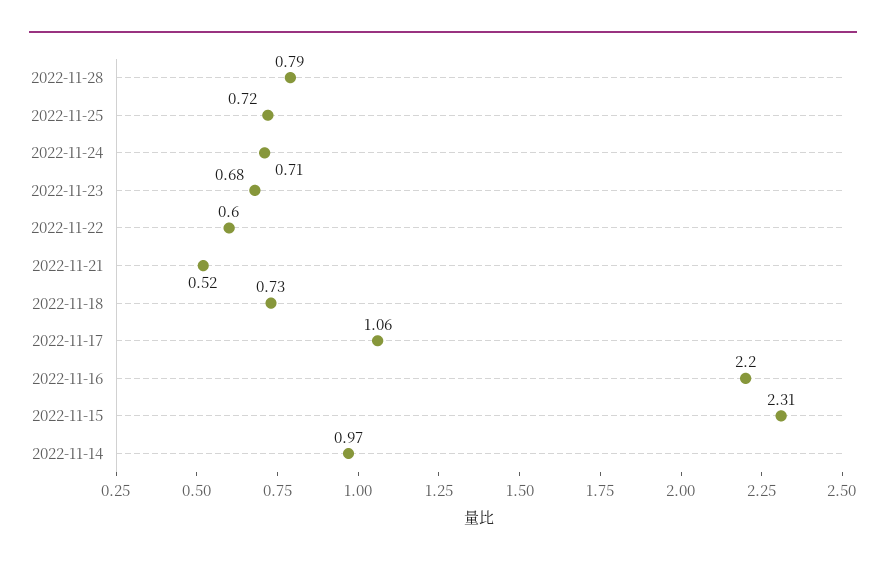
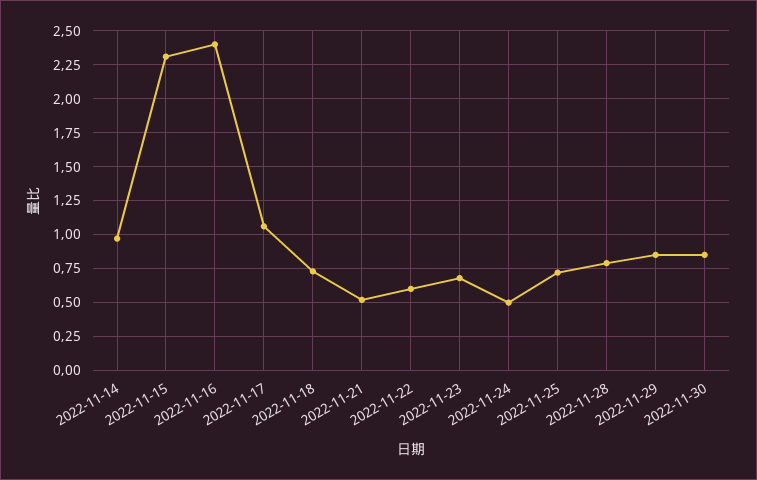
2022-11-24: 0.71 -> 0.5
2022-11-16: 2.2 -> 2.4
2022-11-29: none -> 0.85
2022-11-30: none -> 0.85

